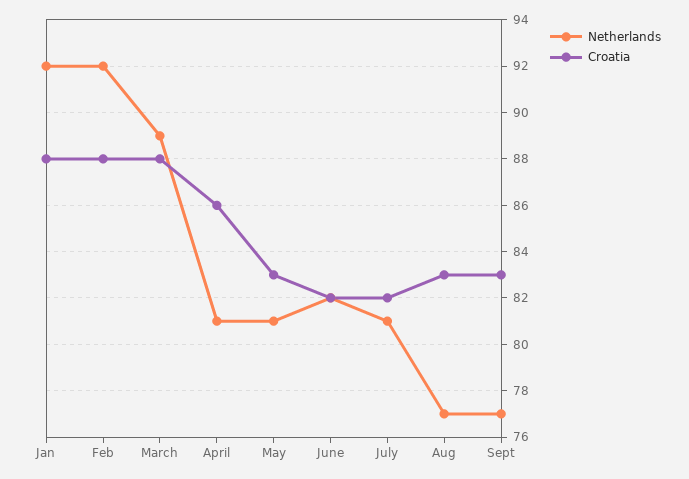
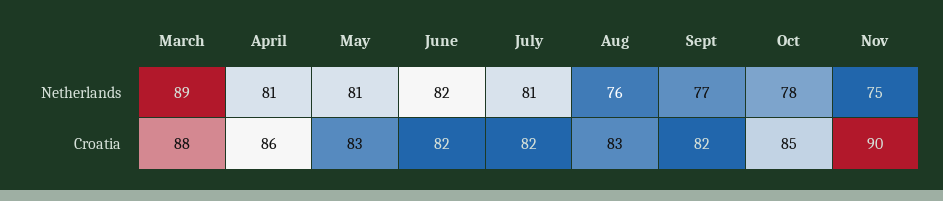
Netherlands, Jan: 92 -> none
Croatia, Jan: 88 -> none
Netherlands, Feb: 92 -> none
Croatia, Feb: 88 -> none
Netherlands, Aug: 77 -> 76
Croatia, Sept: 83 -> 82
Netherlands, Oct: none -> 78
Netherlands, Nov: none -> 75
Croatia, Oct: none -> 85
Croatia, Nov: none -> 90

